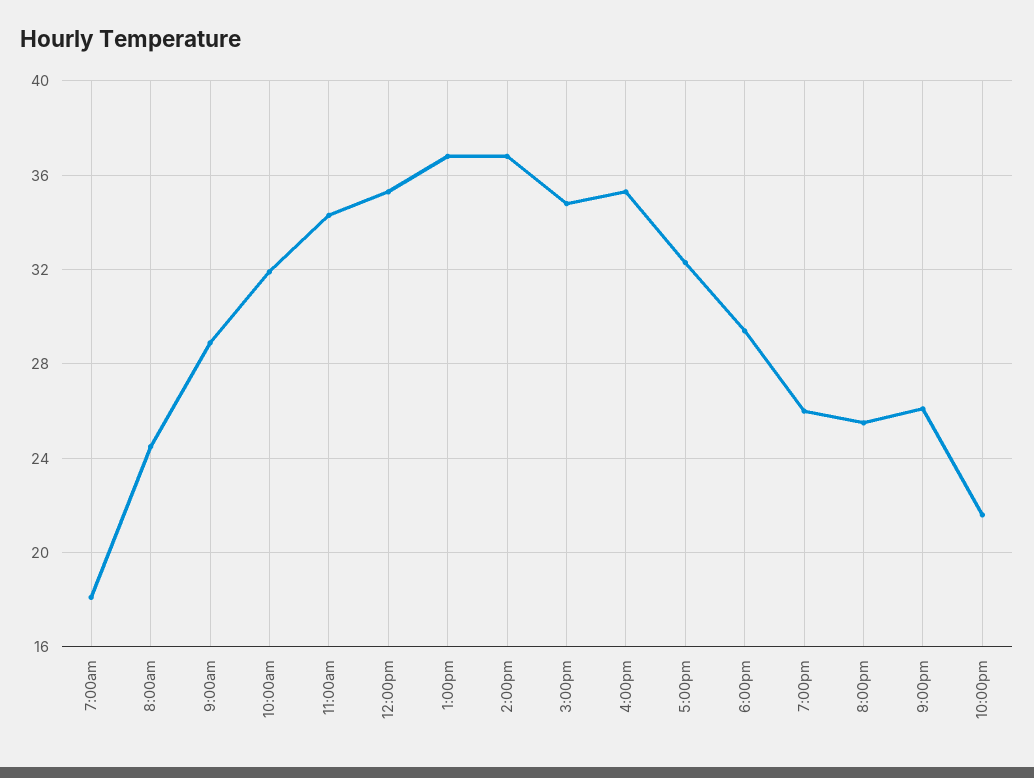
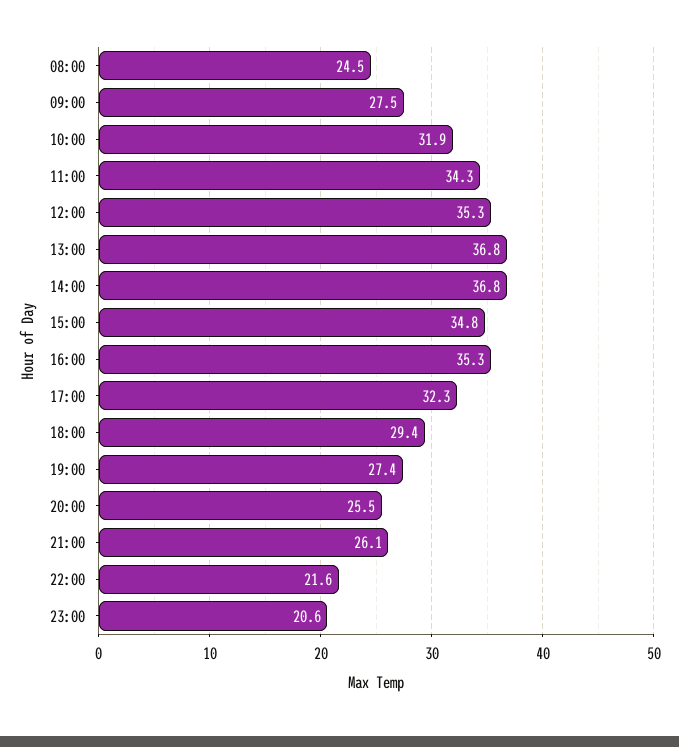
7:00am: 18 -> none
9:00am: 29 -> 27.5
7:00pm: 26 -> 27.4
23:00: none -> 20.6

